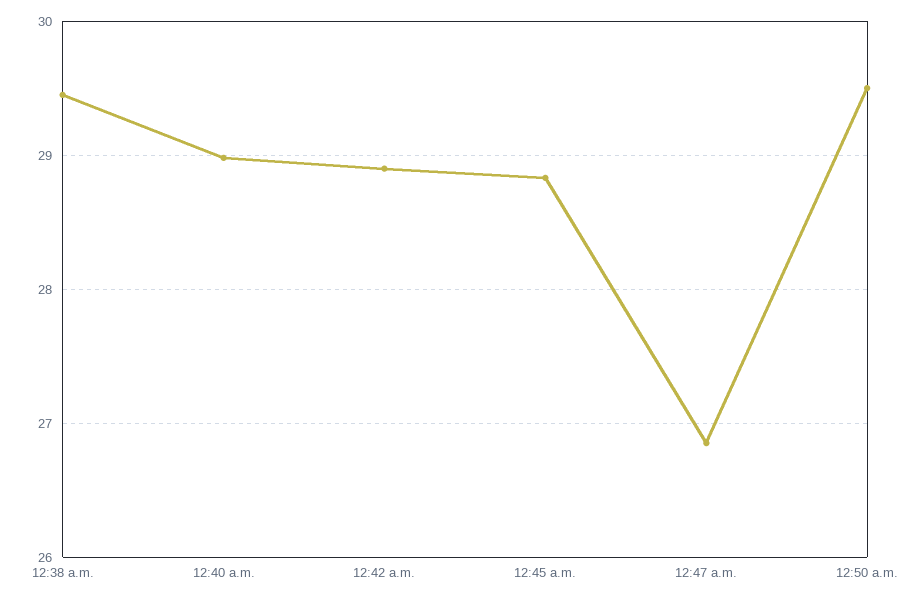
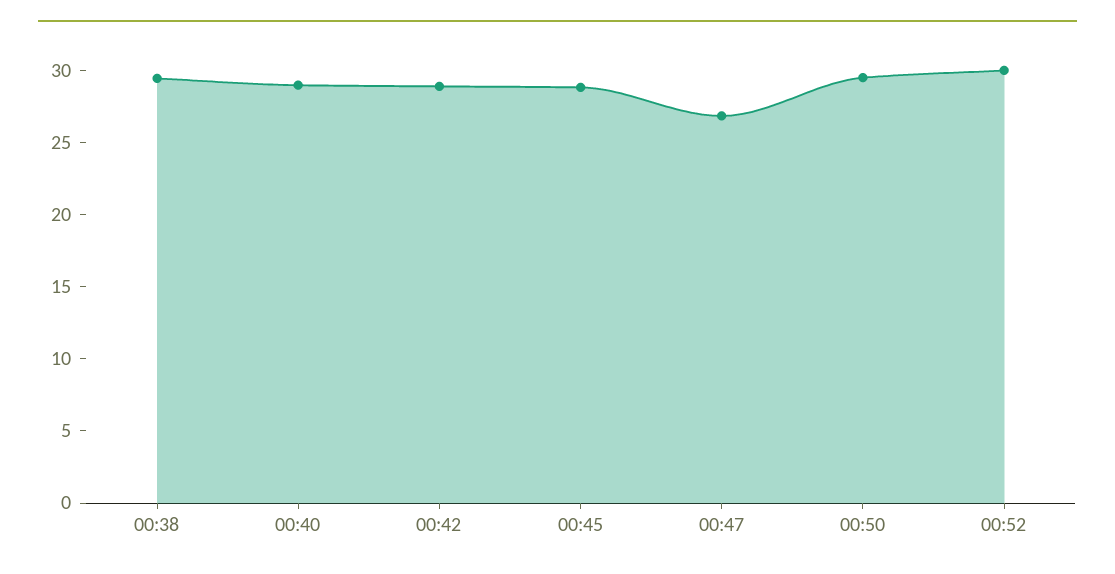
00:52: none -> 30

